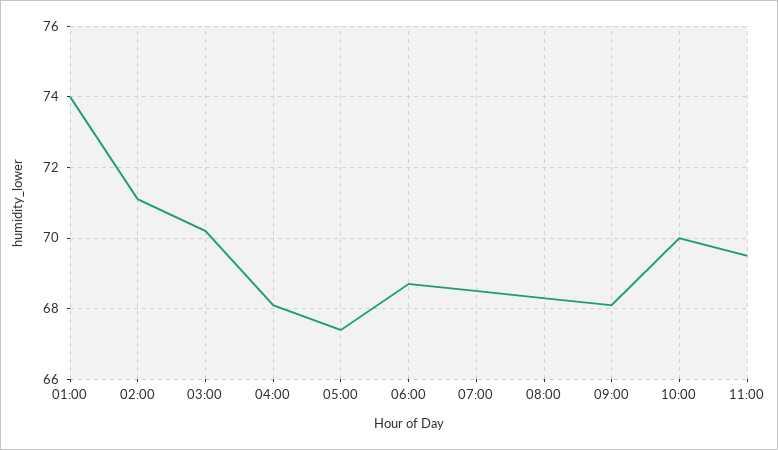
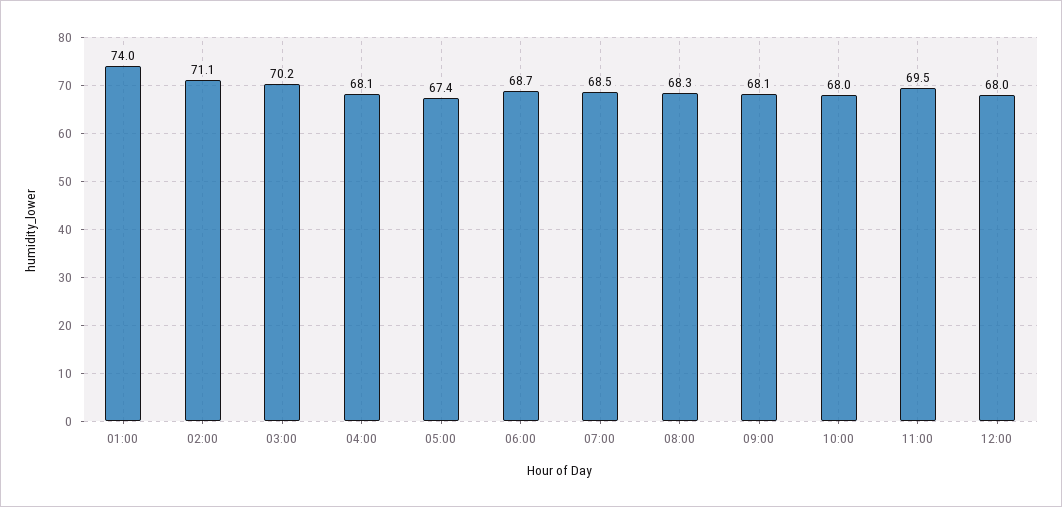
10:00: 70 -> 68
12:00: none -> 68

